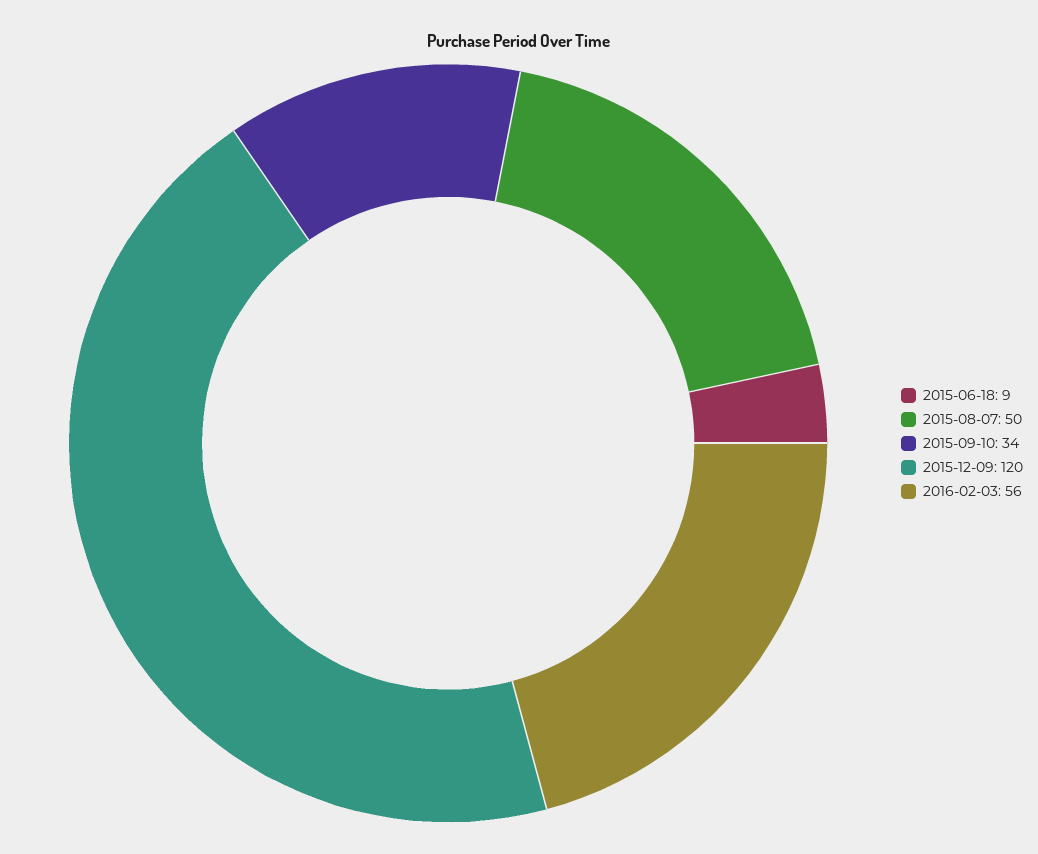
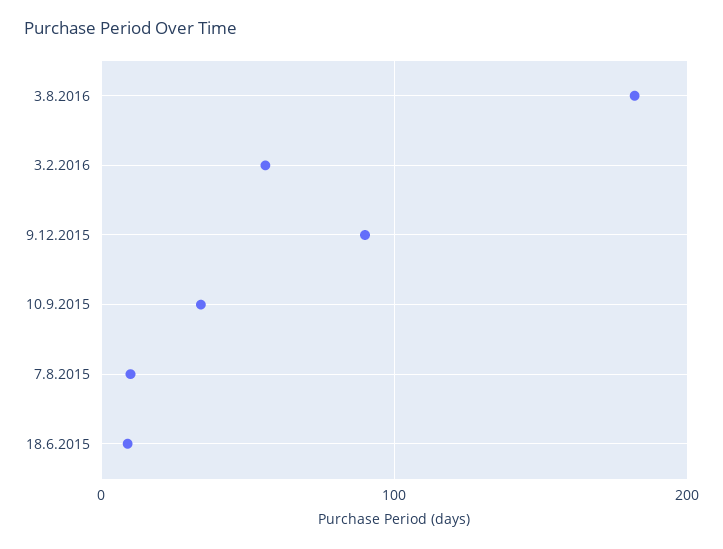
2015-08-07: 50 -> 10
2015-12-09: 120 -> 90
3.8.2016: none -> 180

